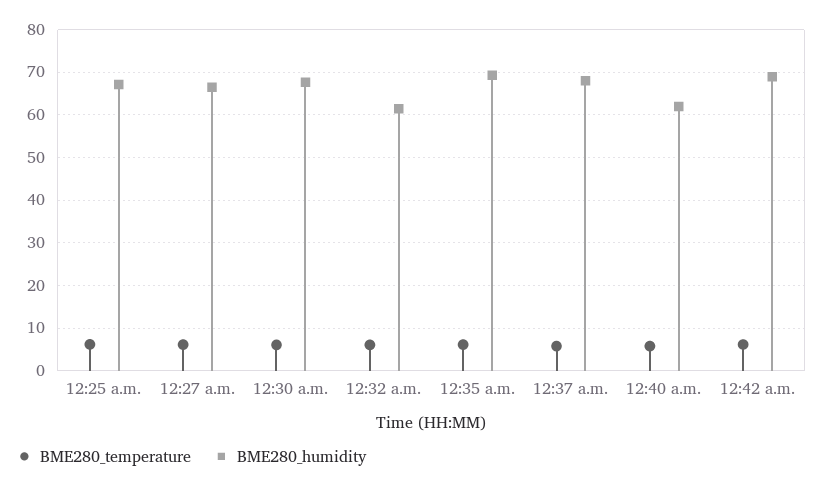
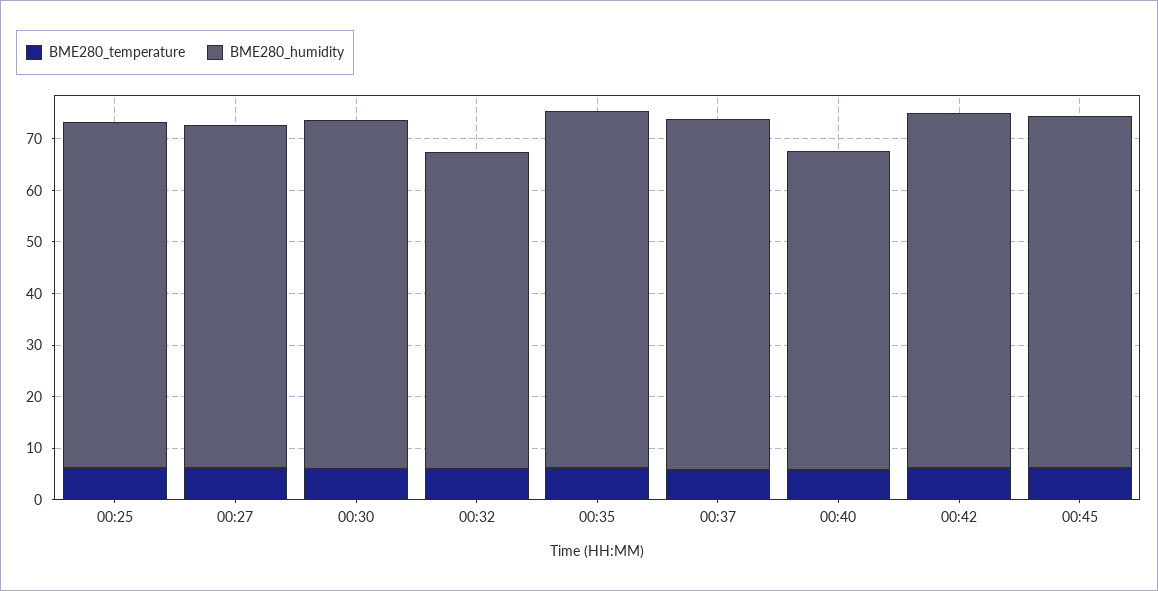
BME280_temperature, 00:45: none -> 6
BME280_humidity, 00:45: none -> 68

